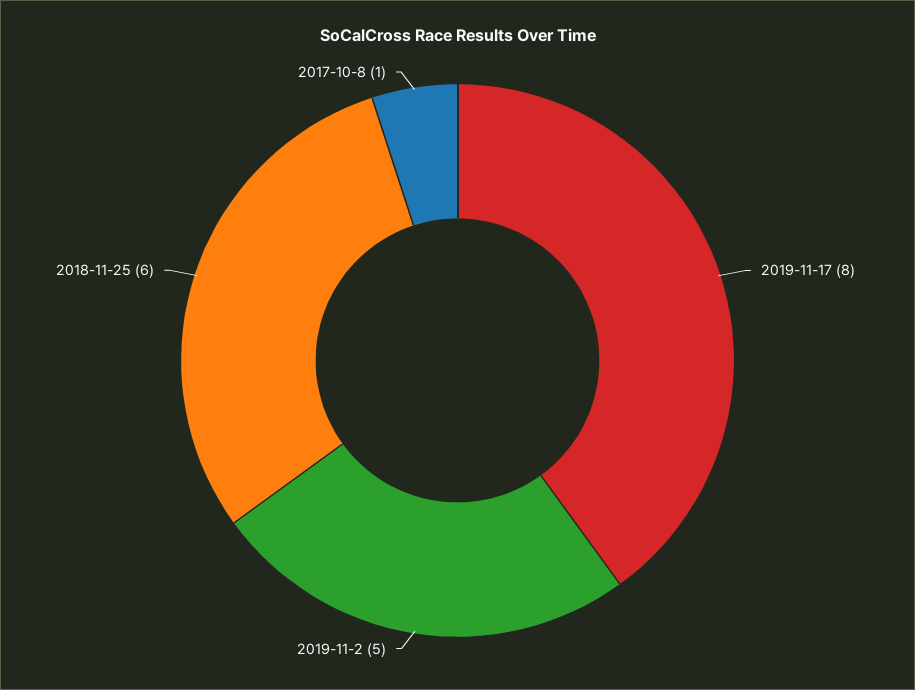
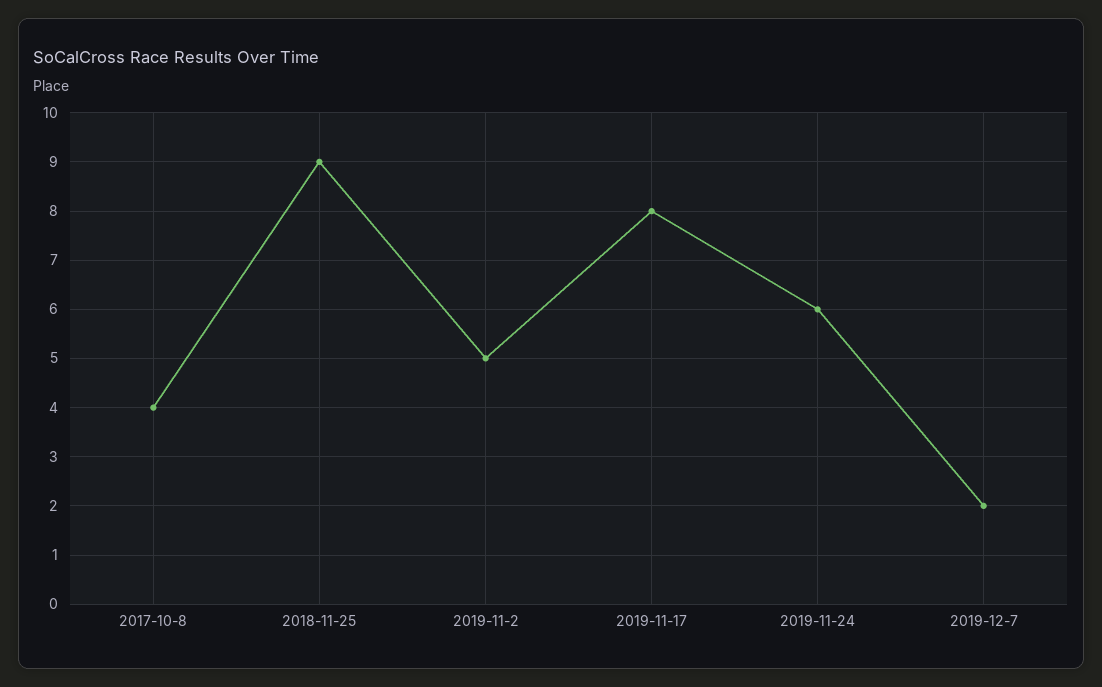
2018-11-25: 6 -> 9
2017-10-8: 1 -> 4
2019-11-24: none -> 6
2019-12-7: none -> 2

